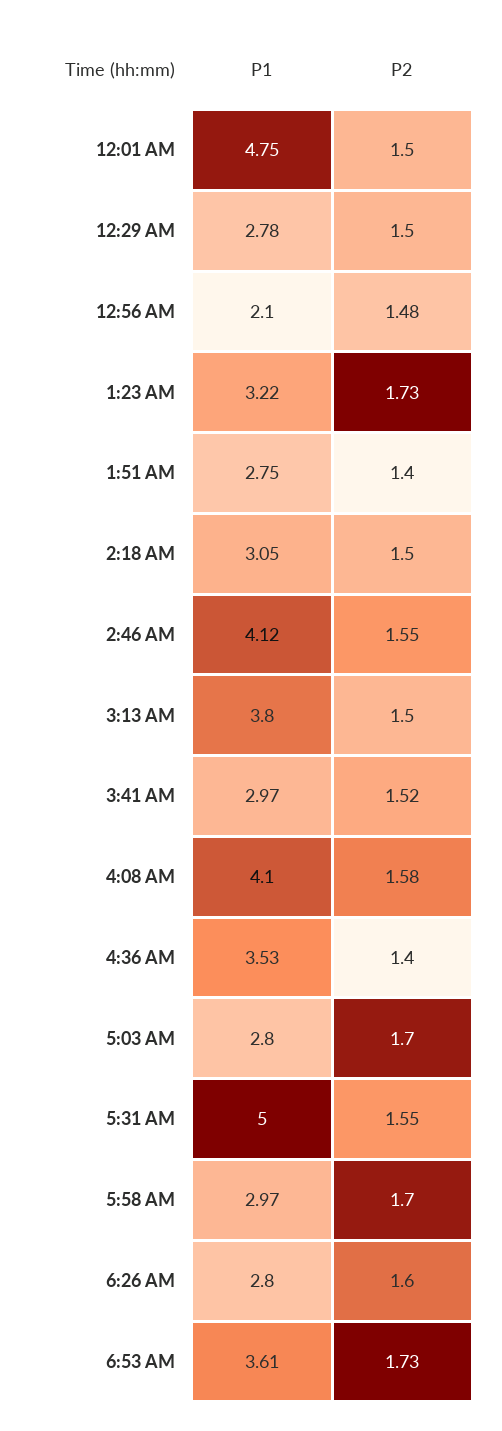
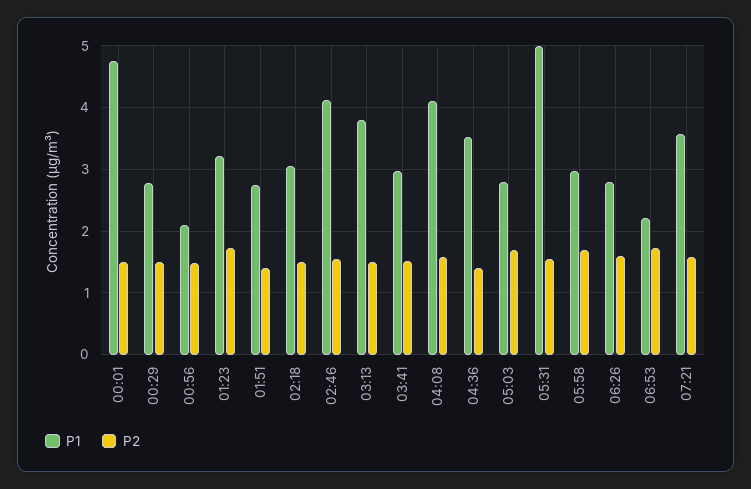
P1, 6:53 AM: 3.61 -> 2.2
P1, 07:21: none -> 3.6
P2, 07:21: none -> 1.6

